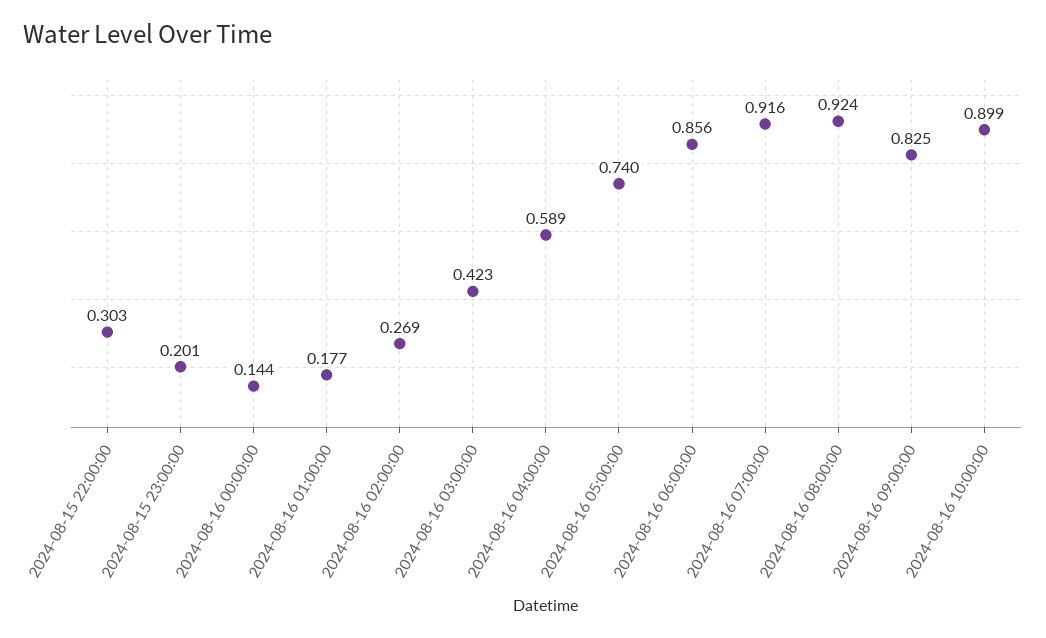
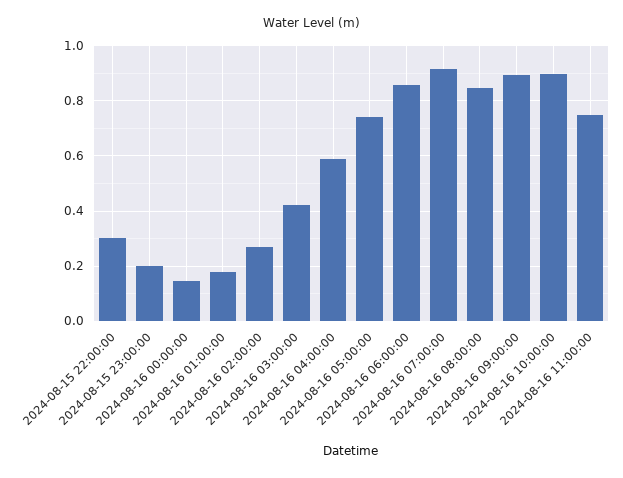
2024-08-16 08:00:00: 0.924 -> 0.85
2024-08-16 09:00:00: 0.825 -> 0.9
2024-08-16 11:00:00: none -> 0.75

